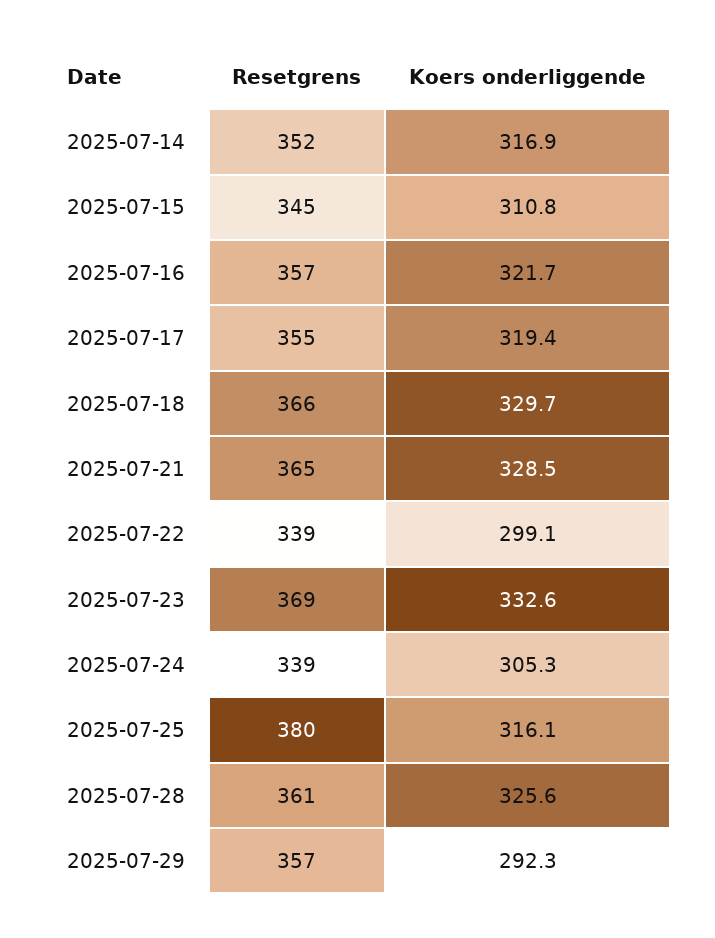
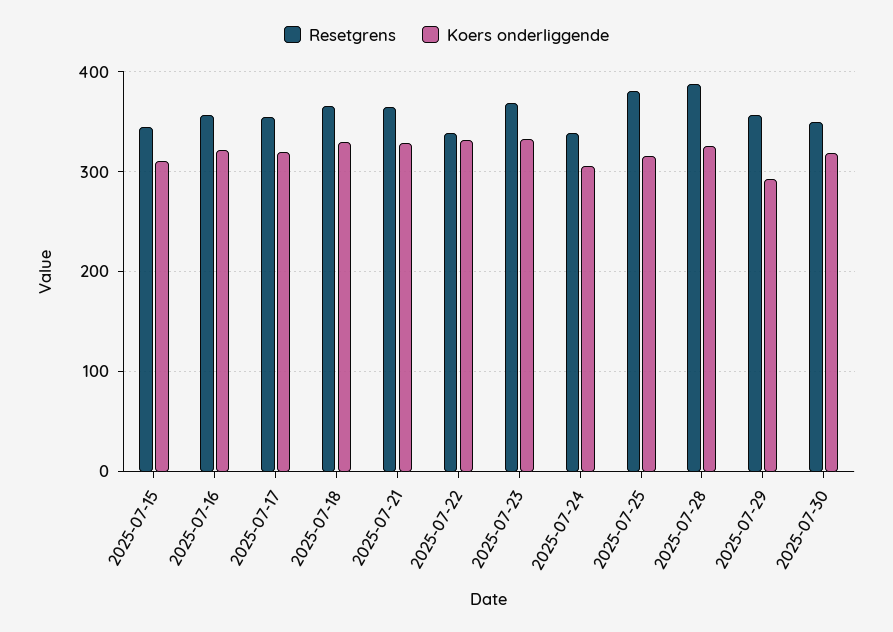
Resetgrens, 2025-07-14: 352 -> none
Koers onderliggende, 2025-07-14: 316.9 -> none
Koers onderliggende, 2025-07-22: 299.1 -> 330
Resetgrens, 2025-07-28: 361 -> 390
Resetgrens, 2025-07-30: none -> 350
Koers onderliggende, 2025-07-30: none -> 320

